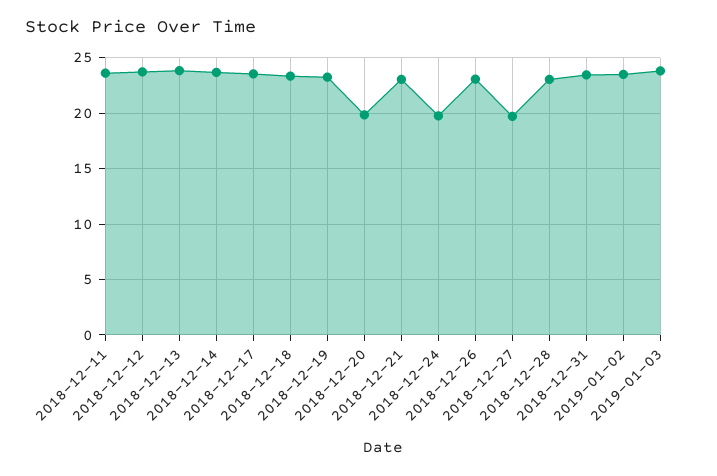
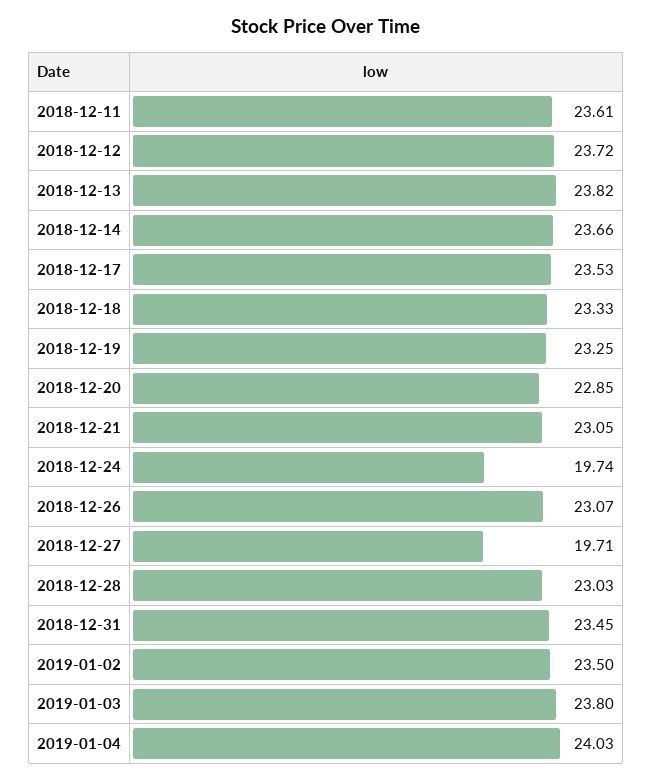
2018-12-20: 20 -> 22.85
2019-01-04: none -> 24.03

